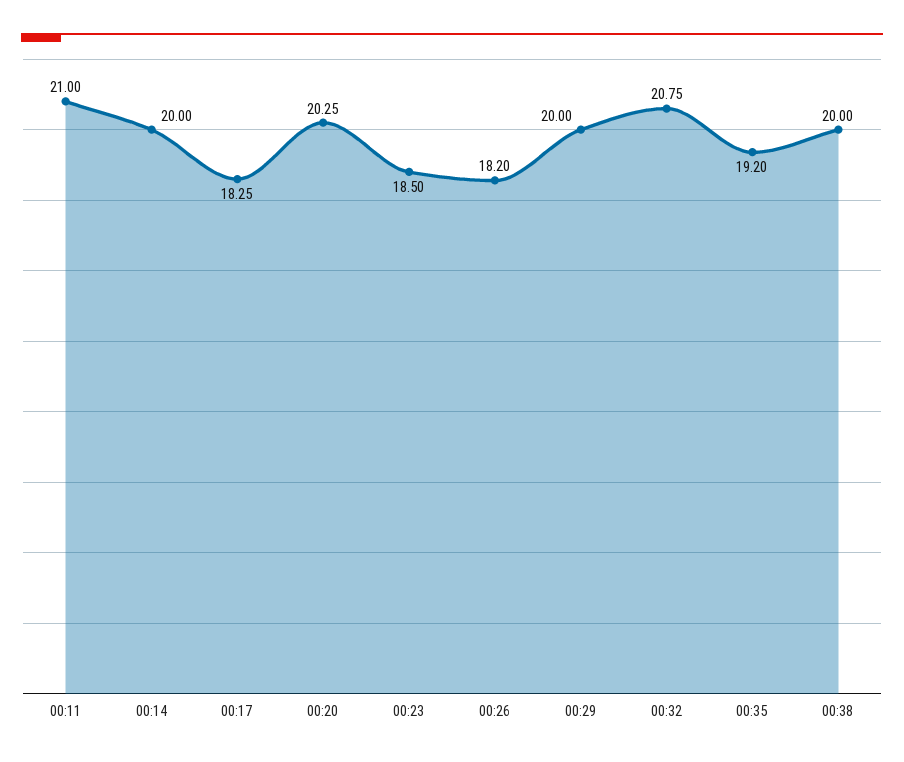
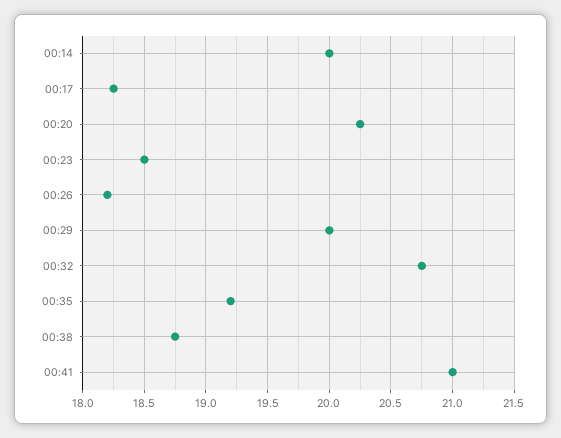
00:11: 21 -> none
00:38: 20 -> 18.75
00:41: none -> 21

